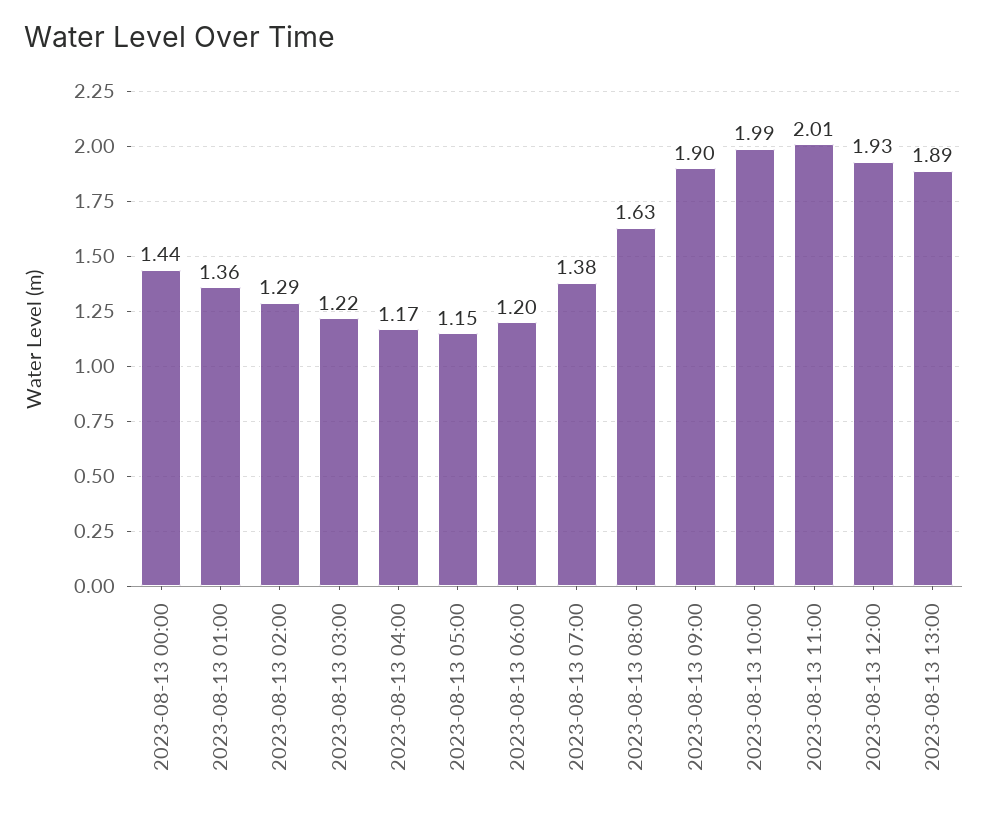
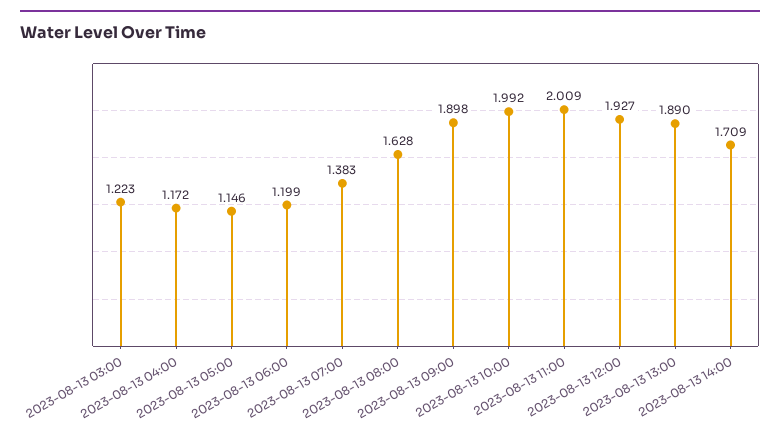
2023-08-13 00:00: 1.44 -> none
2023-08-13 01:00: 1.36 -> none
2023-08-13 02:00: 1.29 -> none
2023-08-13 14:00: none -> 1.709

